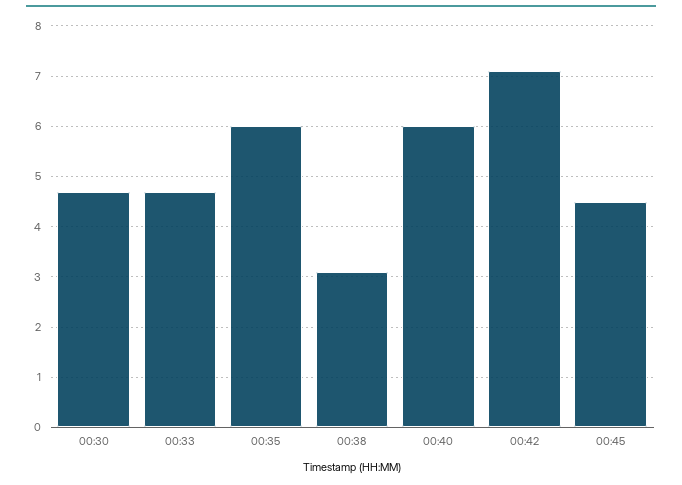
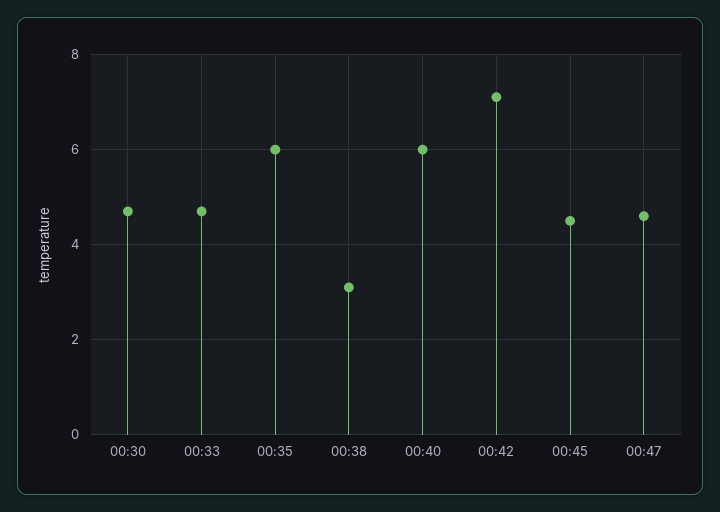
00:47: none -> 4.5

